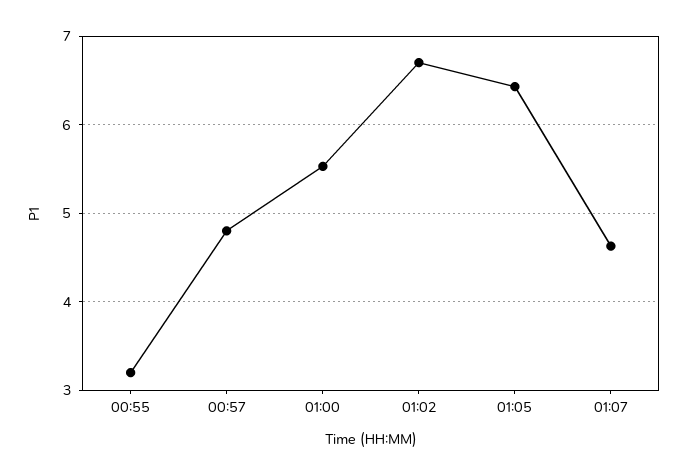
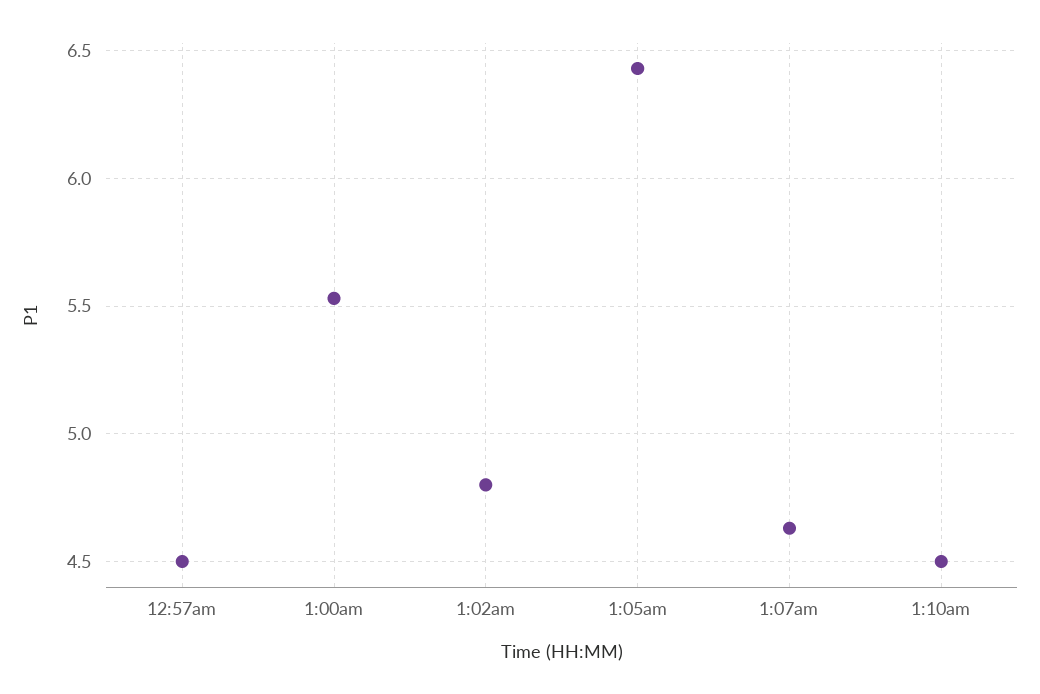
00:55: 3.2 -> none
00:57: 4.8 -> 4.5
01:02: 6.7 -> 4.8
1:10am: none -> 4.5

